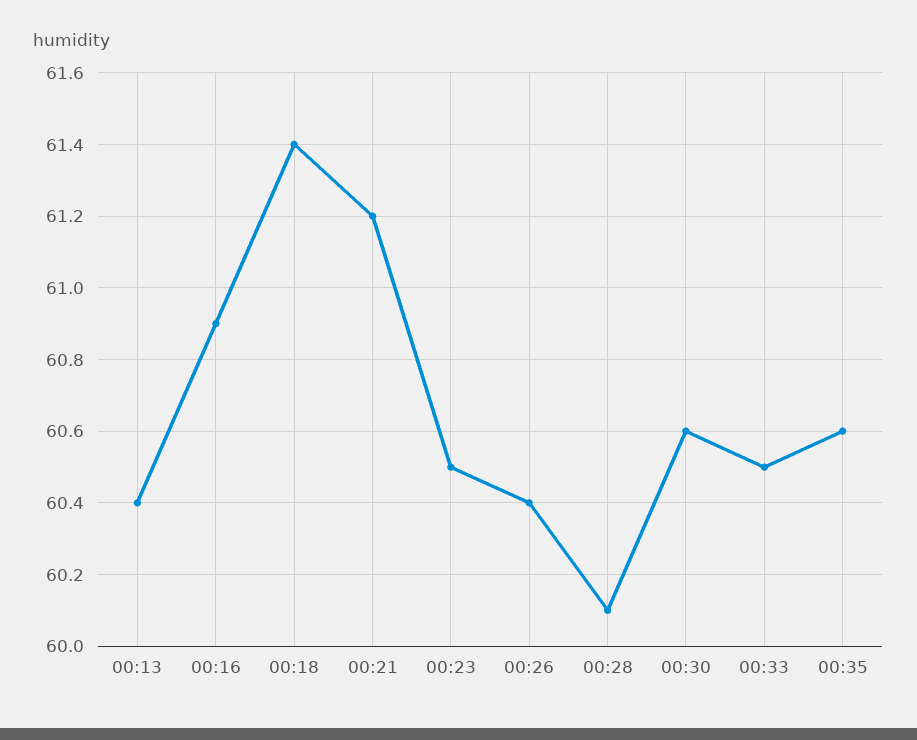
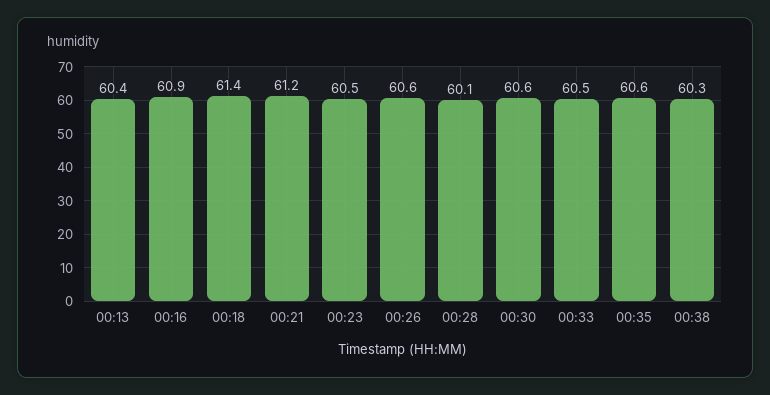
00:26: 60.4 -> 60.6
00:38: none -> 60.3

